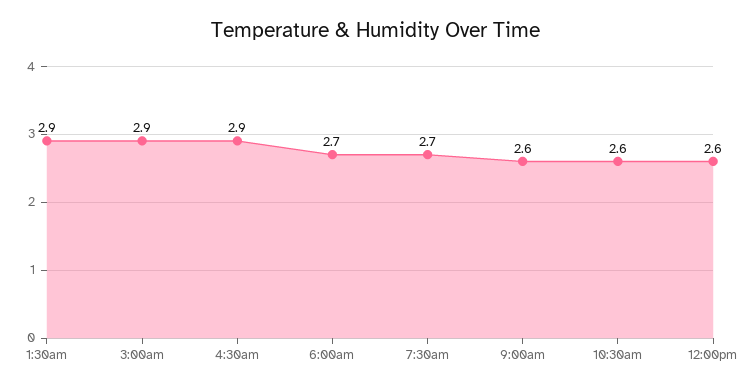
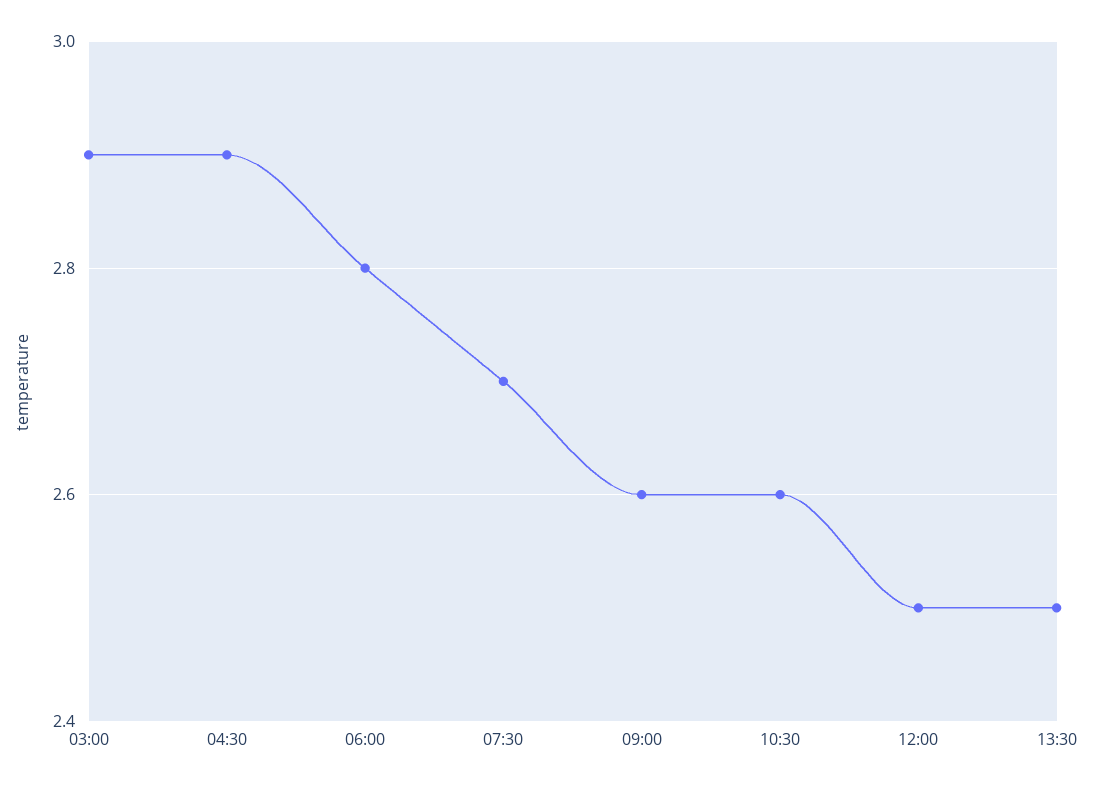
1:30am: 2.9 -> none
6:00am: 2.7 -> 2.8
12:00pm: 2.6 -> 2.5
13:30: none -> 2.5

